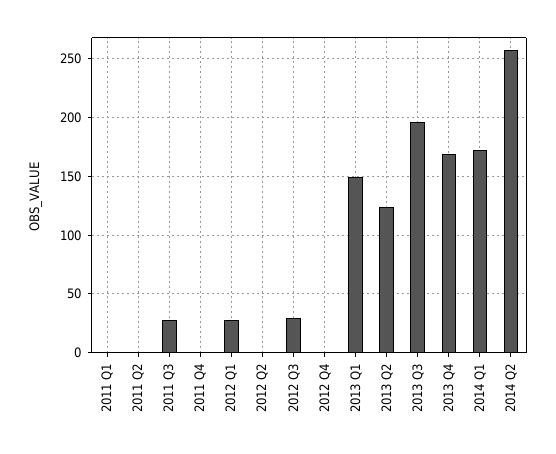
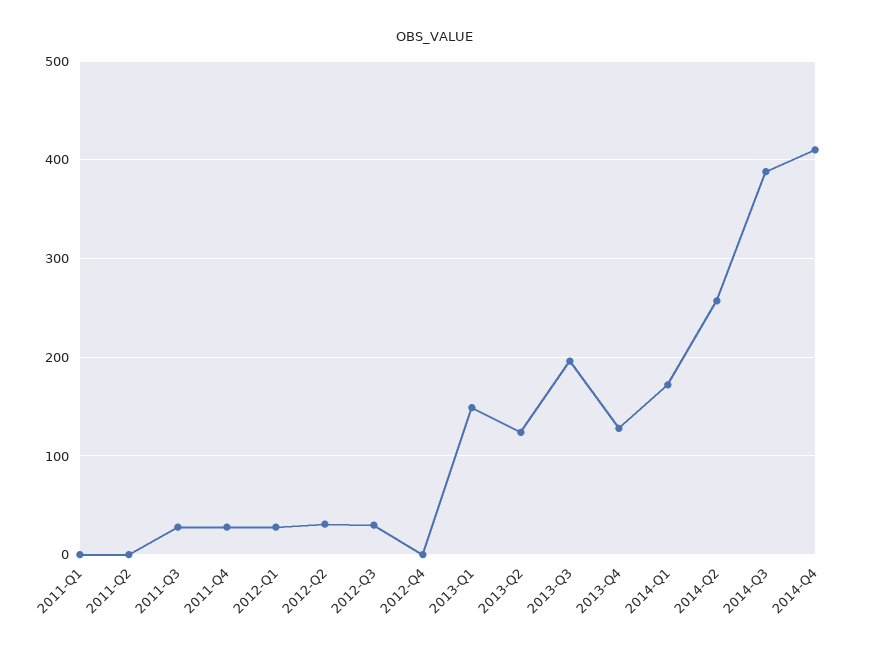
2011 Q4: 0 -> 30
2012 Q2: 0 -> 30
2013 Q4: 170 -> 130
2014-Q3: none -> 390
2014-Q4: none -> 410

